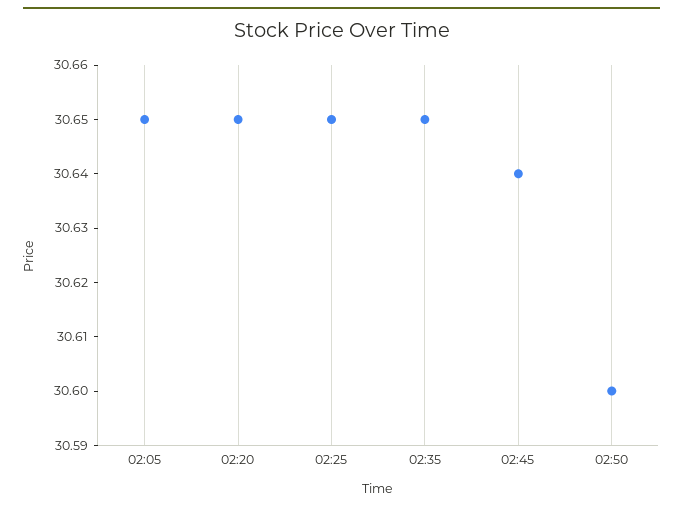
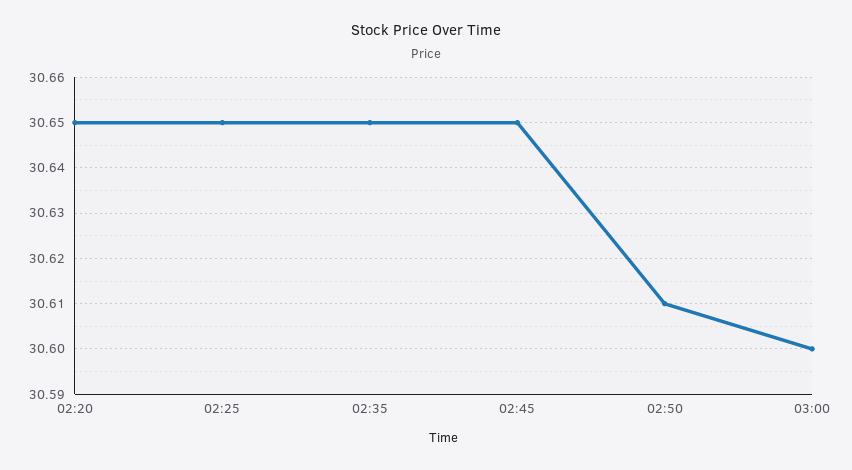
02:05: 30.65 -> none
02:45: 30.64 -> 30.65
02:50: 30.6 -> 30.61
03:00: none -> 30.6

